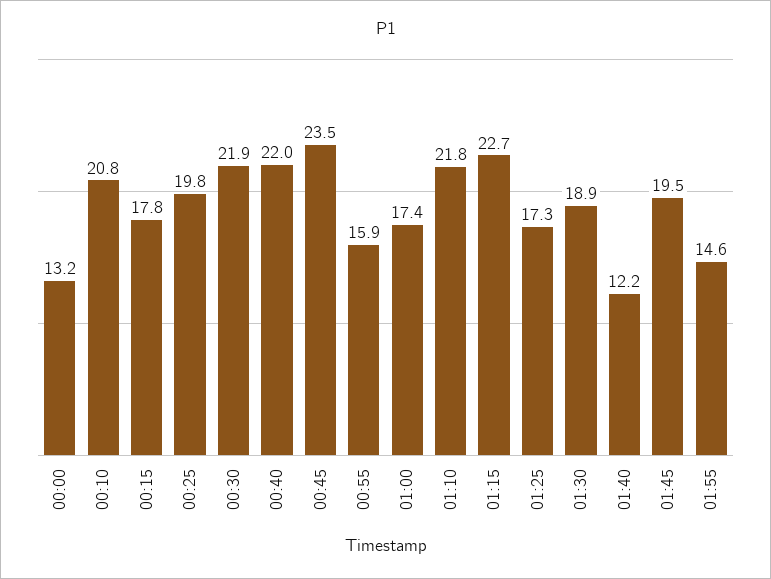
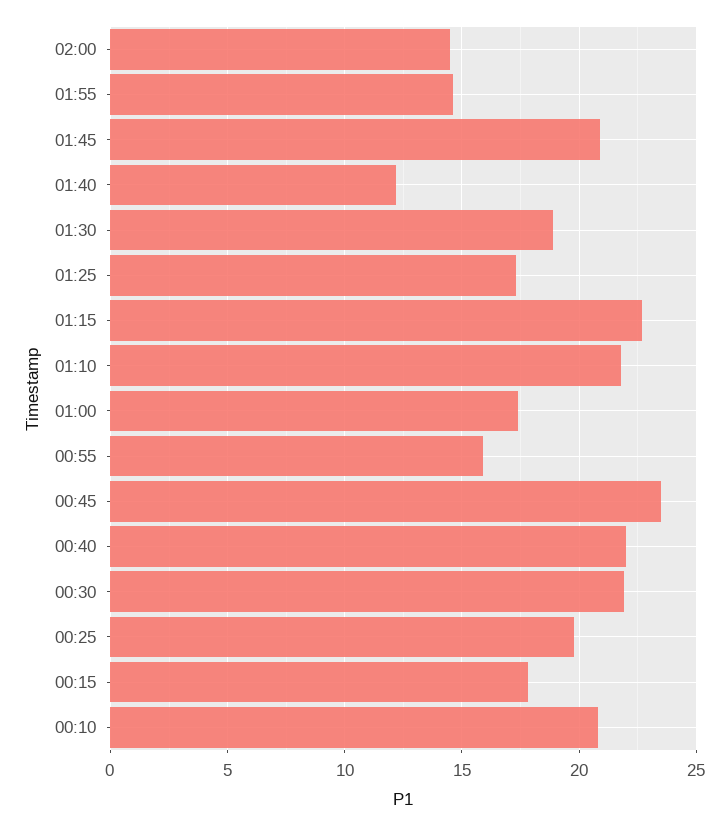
00:00: 13.2 -> none
01:45: 19.5 -> 21
02:00: none -> 14.5

